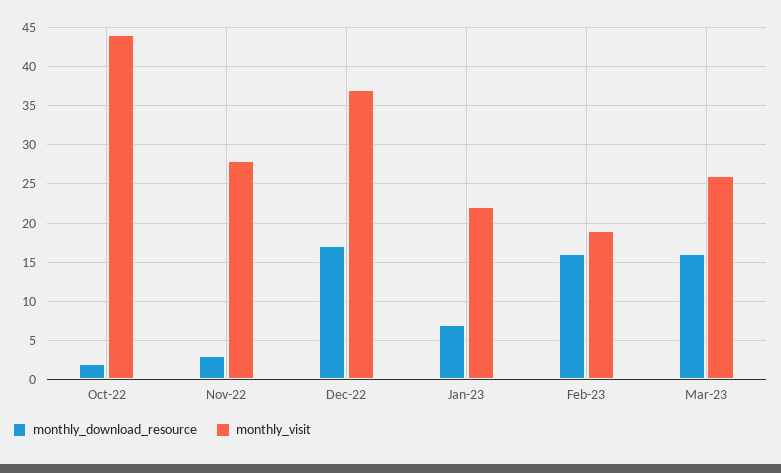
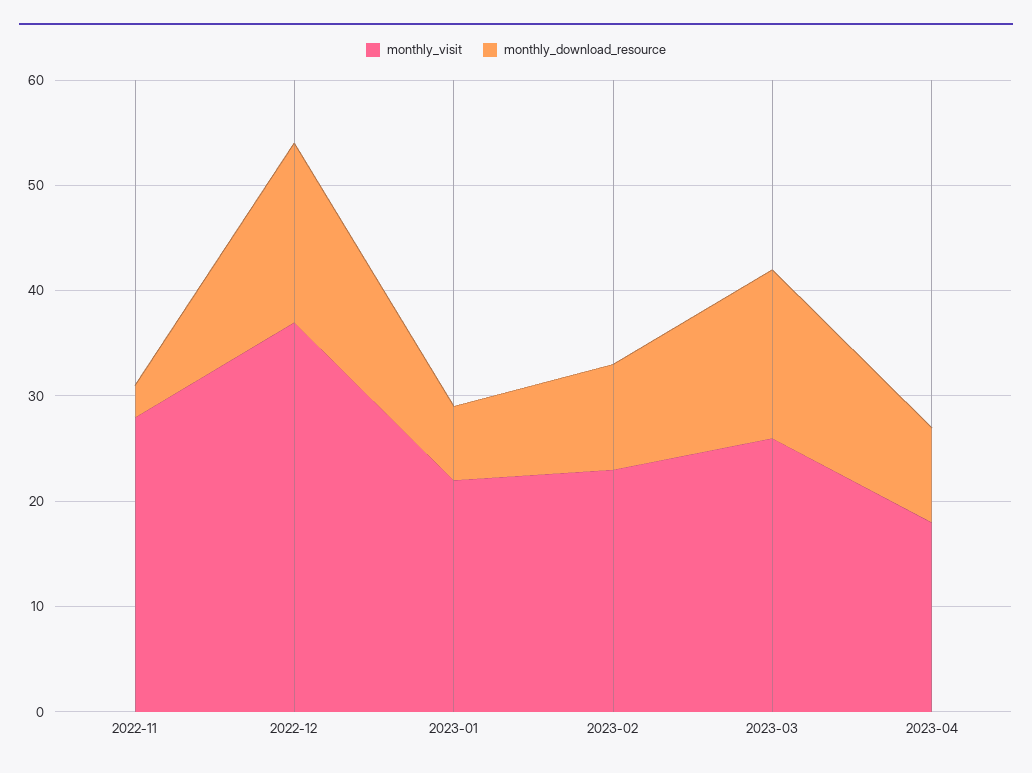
monthly_download_resource, Oct-22: 2 -> none
monthly_visit, Oct-22: 44 -> none
monthly_download_resource, Feb-23: 16 -> 10
monthly_visit, Feb-23: 19 -> 23
monthly_visit, 2023-04: none -> 18
monthly_download_resource, 2023-04: none -> 9

